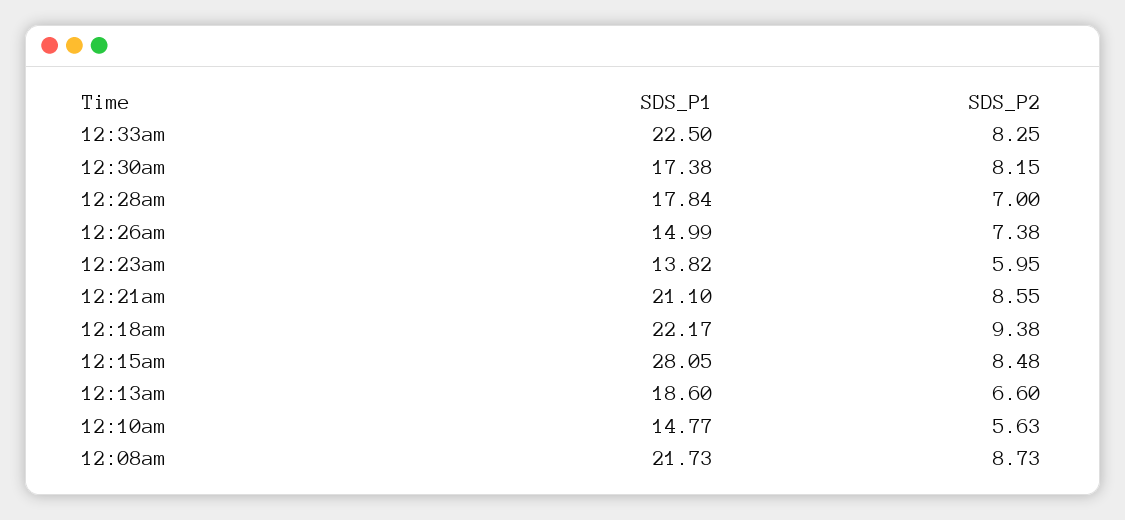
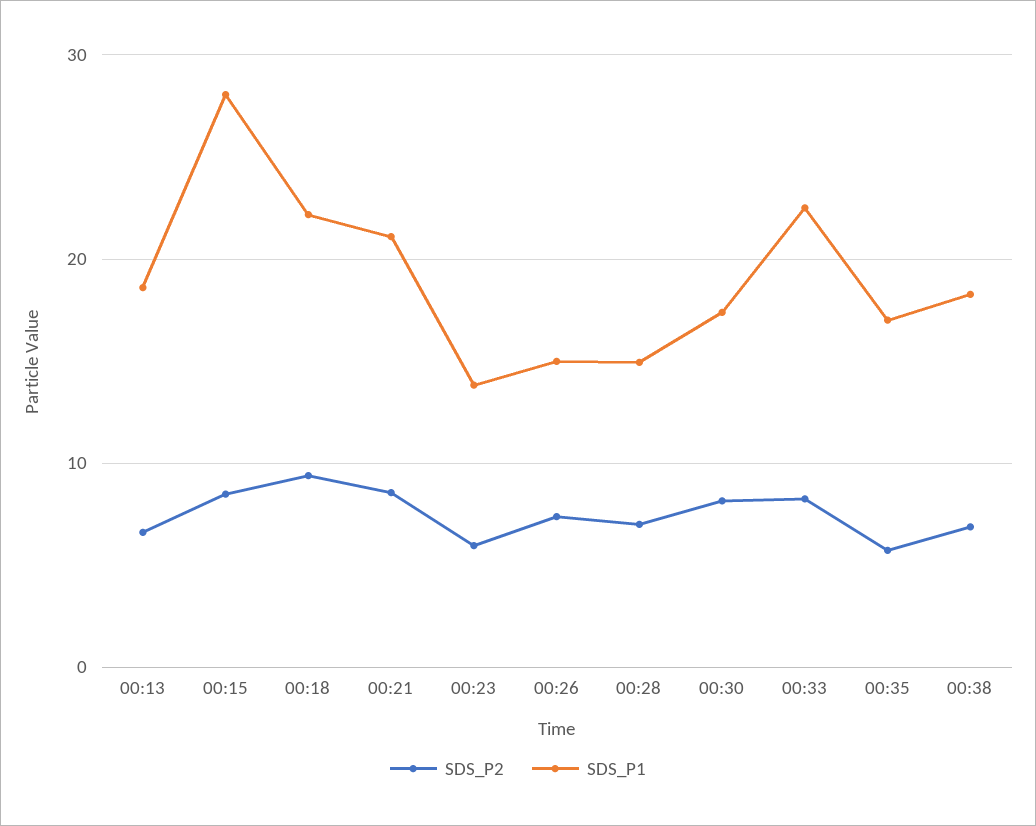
SDS_P1, 12:28am: 17.84 -> 15
SDS_P1, 12:10am: 14.77 -> none
SDS_P2, 12:10am: 5.63 -> none
SDS_P1, 12:08am: 21.73 -> none
SDS_P2, 12:08am: 8.73 -> none
SDS_P2, 00:35: none -> 6
SDS_P1, 00:35: none -> 17
SDS_P2, 00:38: none -> 7
SDS_P1, 00:38: none -> 18

